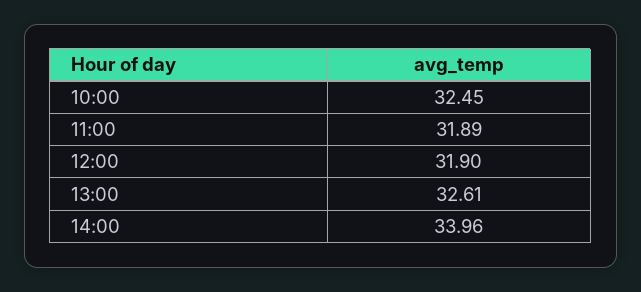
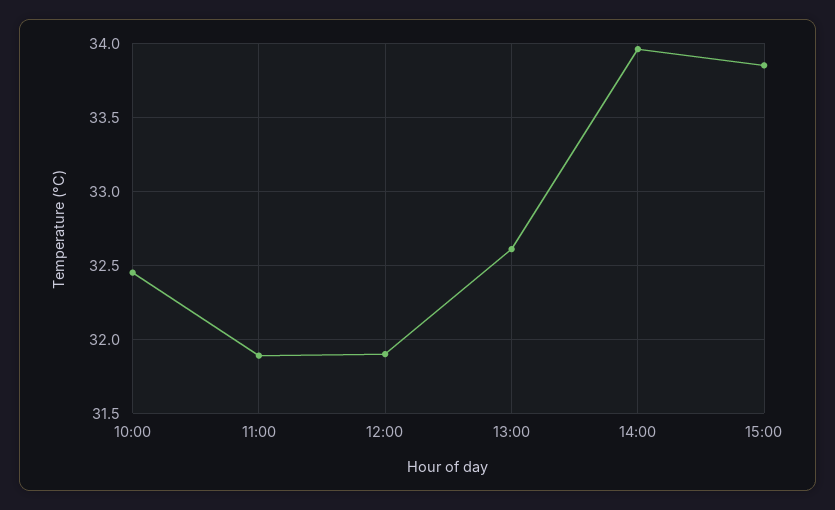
15:00: none -> 33.85

